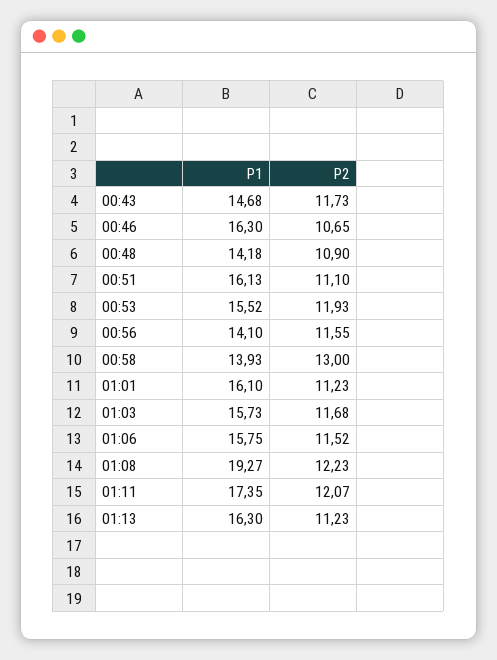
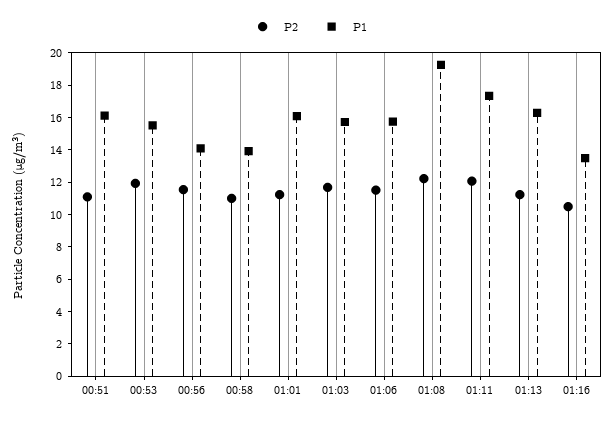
P1, 00:43: 14.68 -> none
P2, 00:43: 11.73 -> none
P1, 00:46: 16.3 -> none
P2, 00:46: 10.65 -> none
P1, 00:48: 14.18 -> none
P2, 00:48: 10.9 -> none
P2, 00:58: 13 -> 11
P2, 01:16: none -> 10.5
P1, 01:16: none -> 13.5

